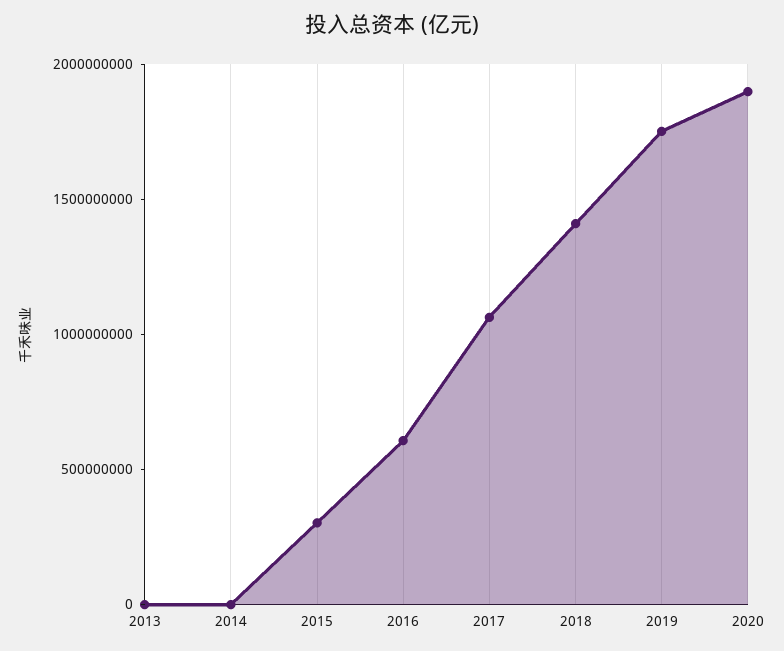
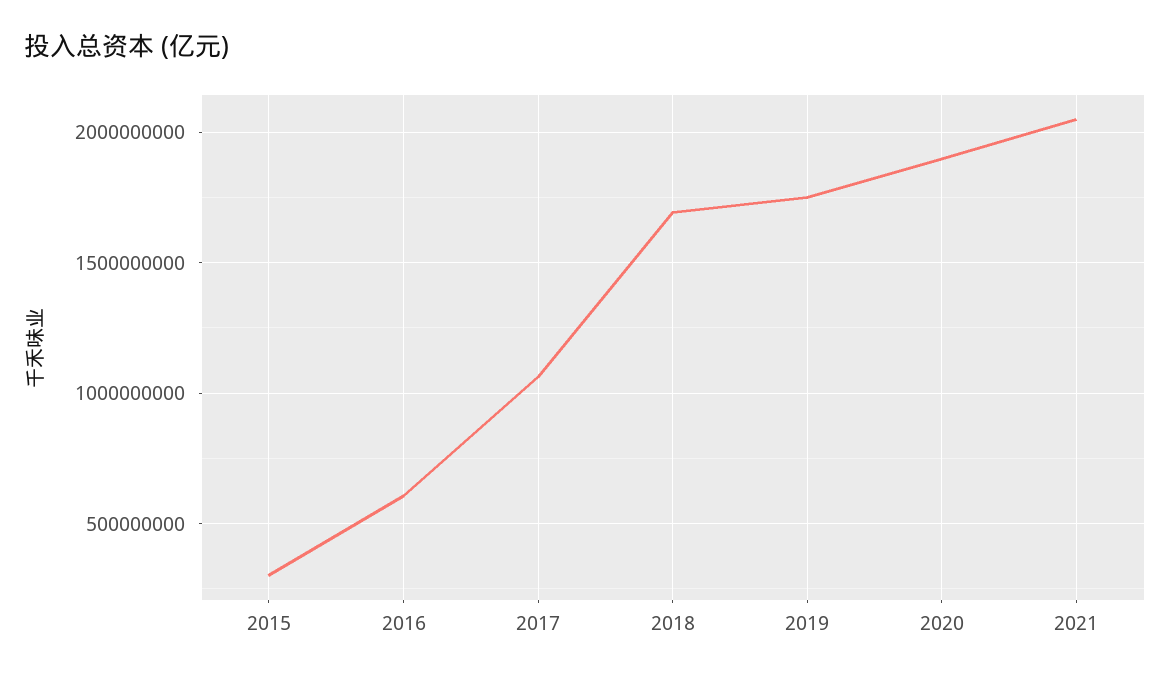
2013: 0 -> none
2014: 0 -> none
2018: 1400000000 -> 1700000000
2021: none -> 2050000000

